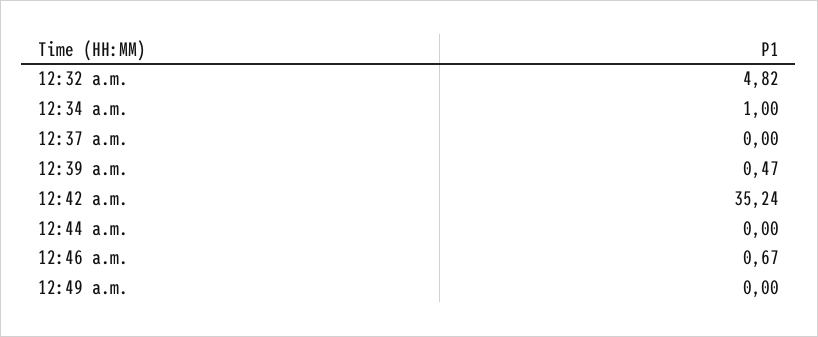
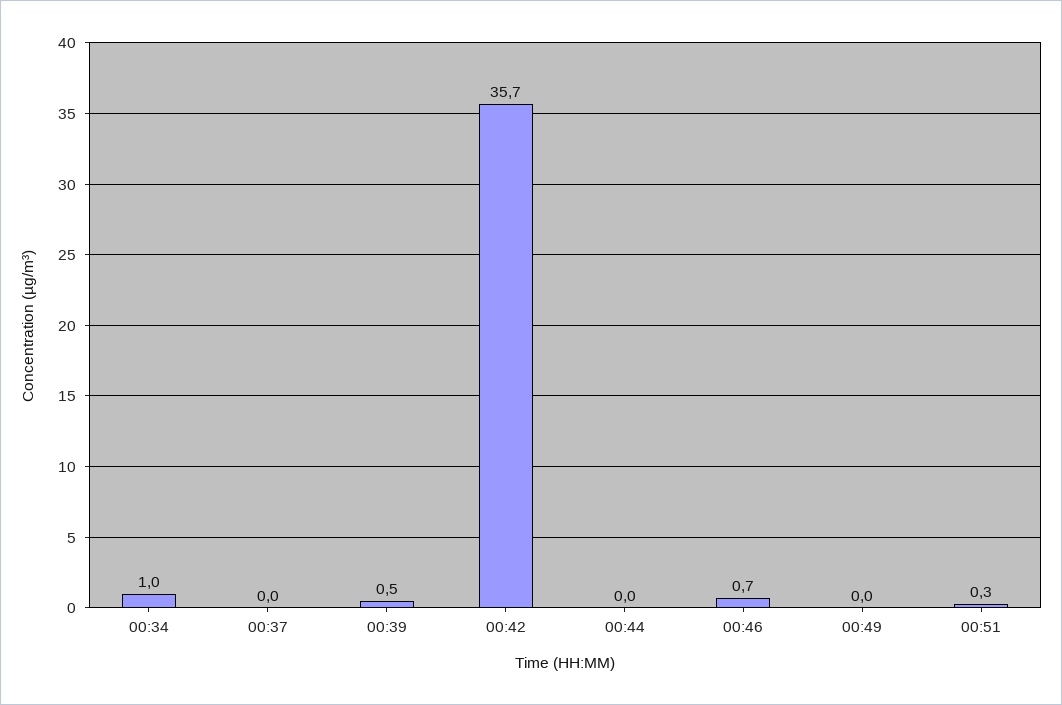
12:32 a.m.: 4.82 -> none
12:42 a.m.: 35.24 -> 35.7
00:51: none -> 0.3

